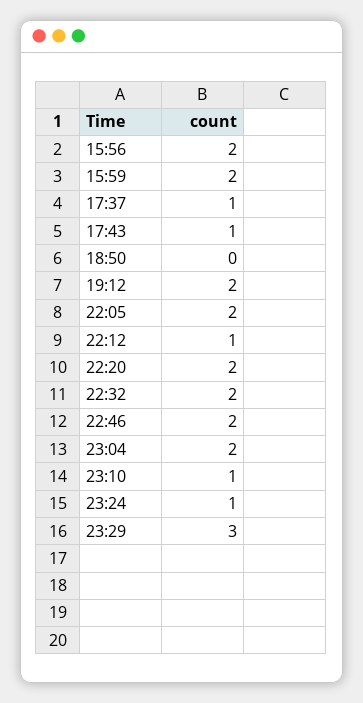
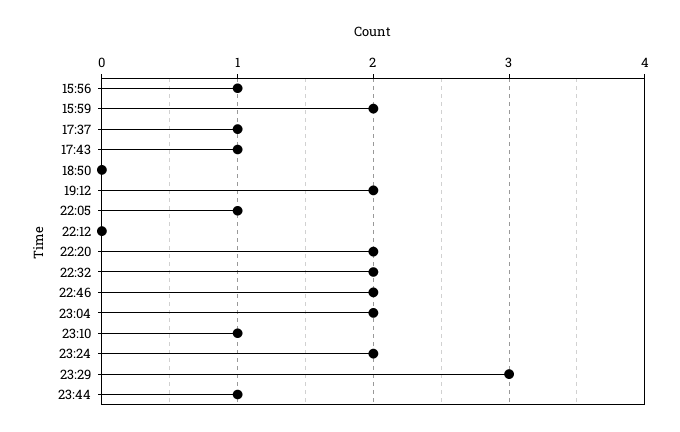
15:56: 2 -> 1
22:05: 2 -> 1
22:12: 1 -> 0
23:24: 1 -> 2
23:44: none -> 1

